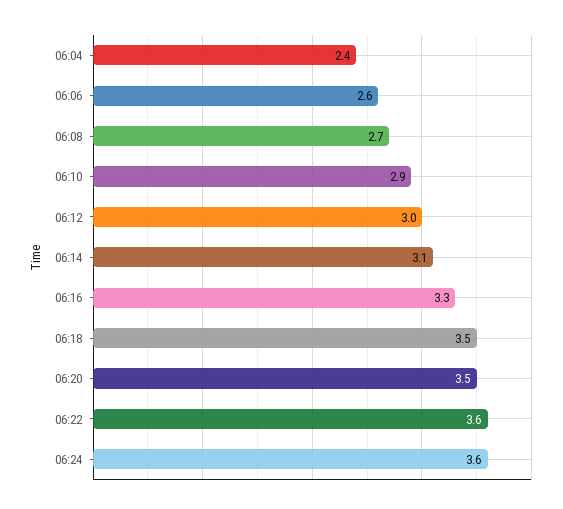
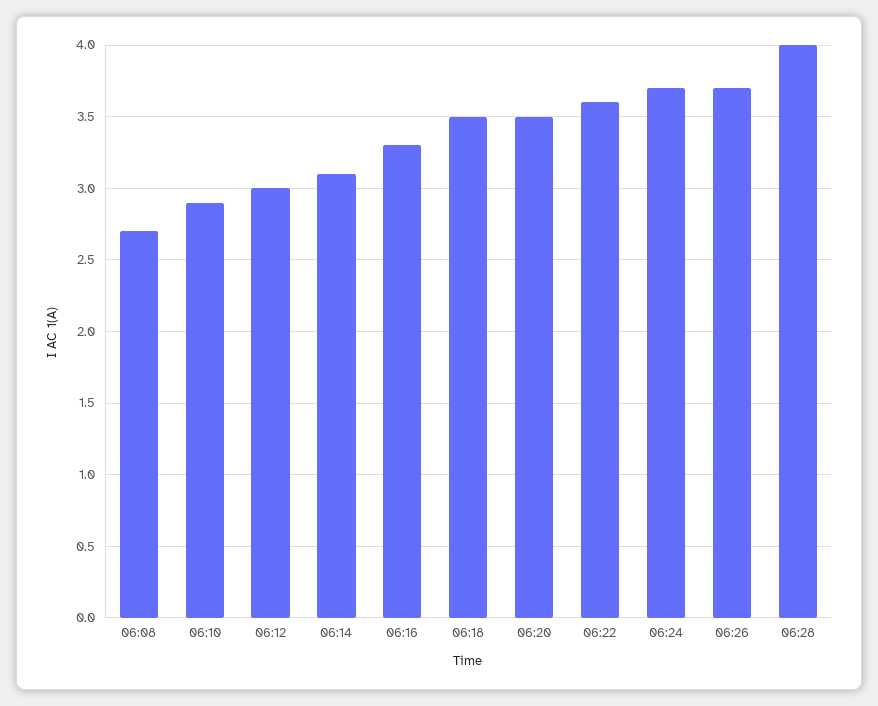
06:04: 2.4 -> none
06:06: 2.6 -> none
06:24: 3.6 -> 3.7
06:26: none -> 3.7
06:28: none -> 4

